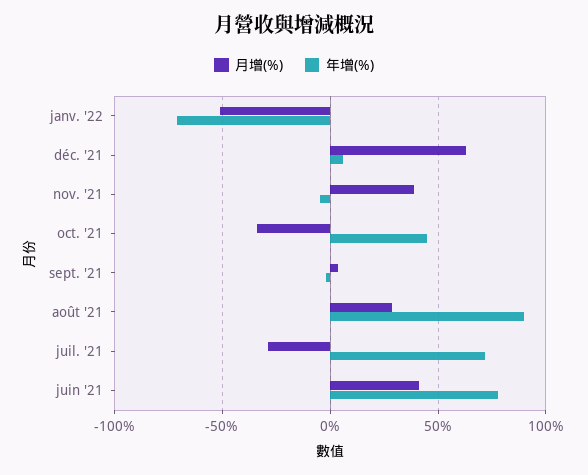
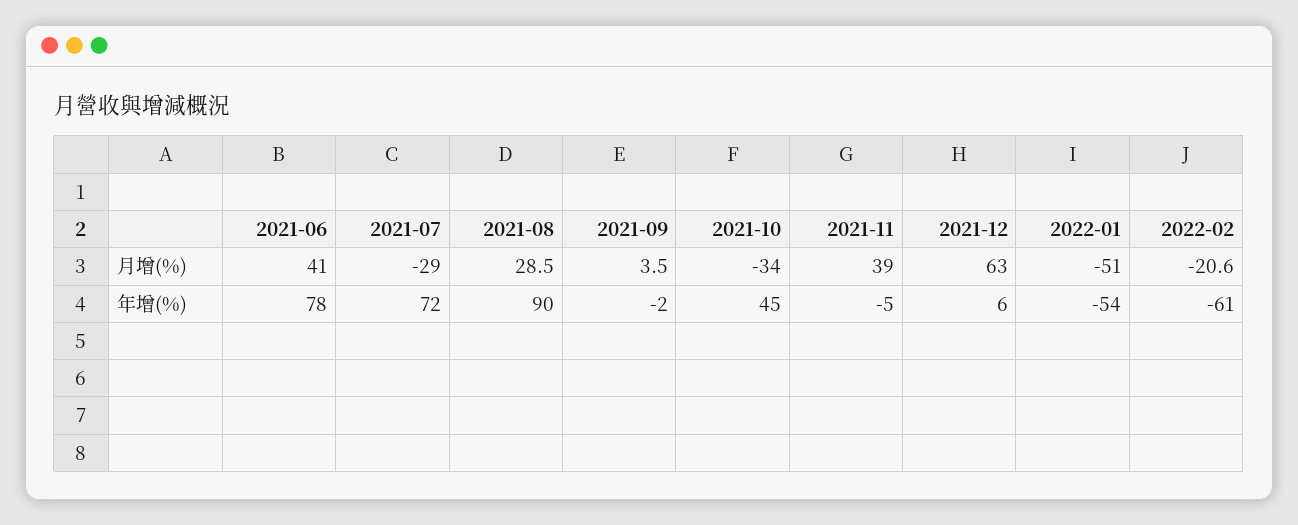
年增(%), janv. '22: -70 -> -54
月增(%), 2022-02: none -> -20.6
年增(%), 2022-02: none -> -61

